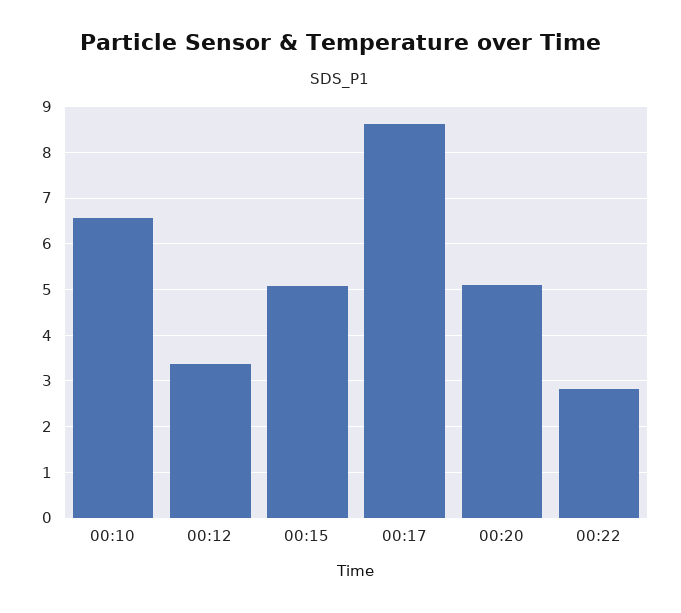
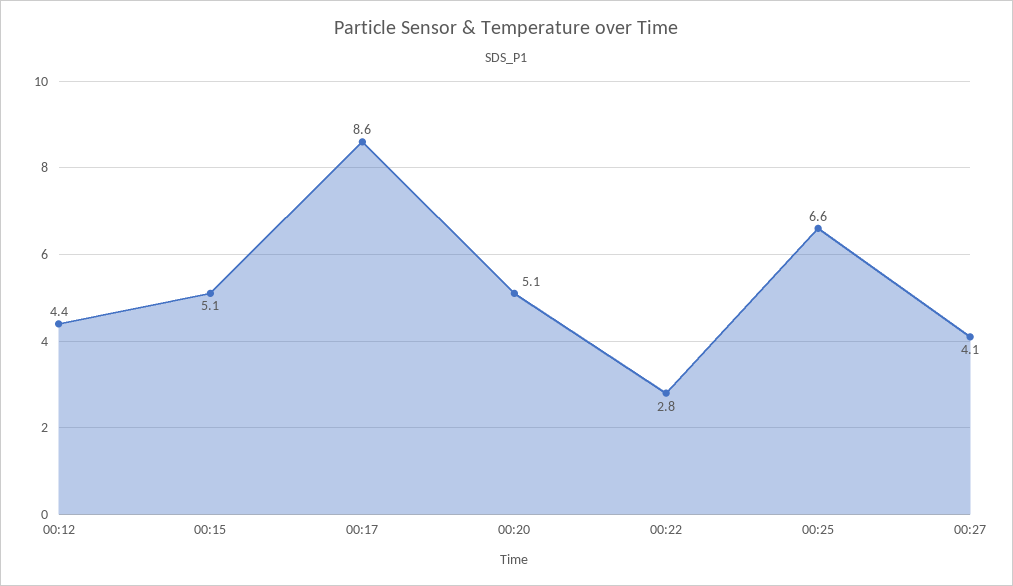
00:10: 6.6 -> none
00:12: 3.4 -> 4.4
00:25: none -> 6.6
00:27: none -> 4.1

